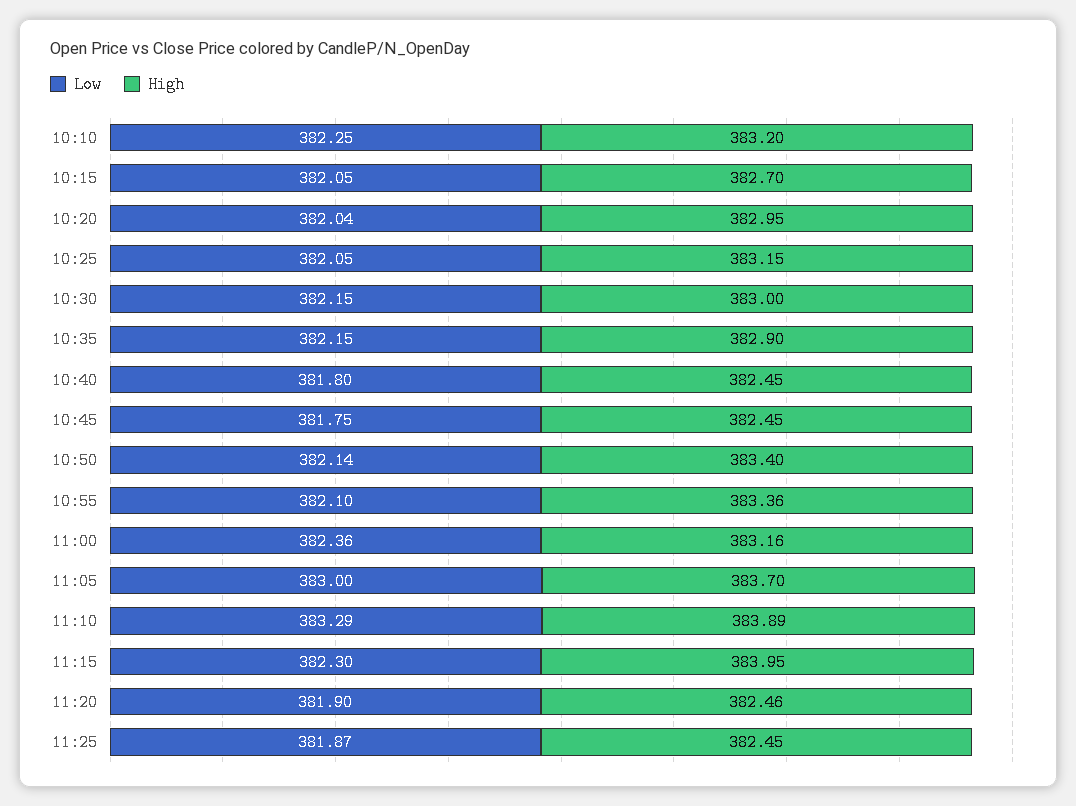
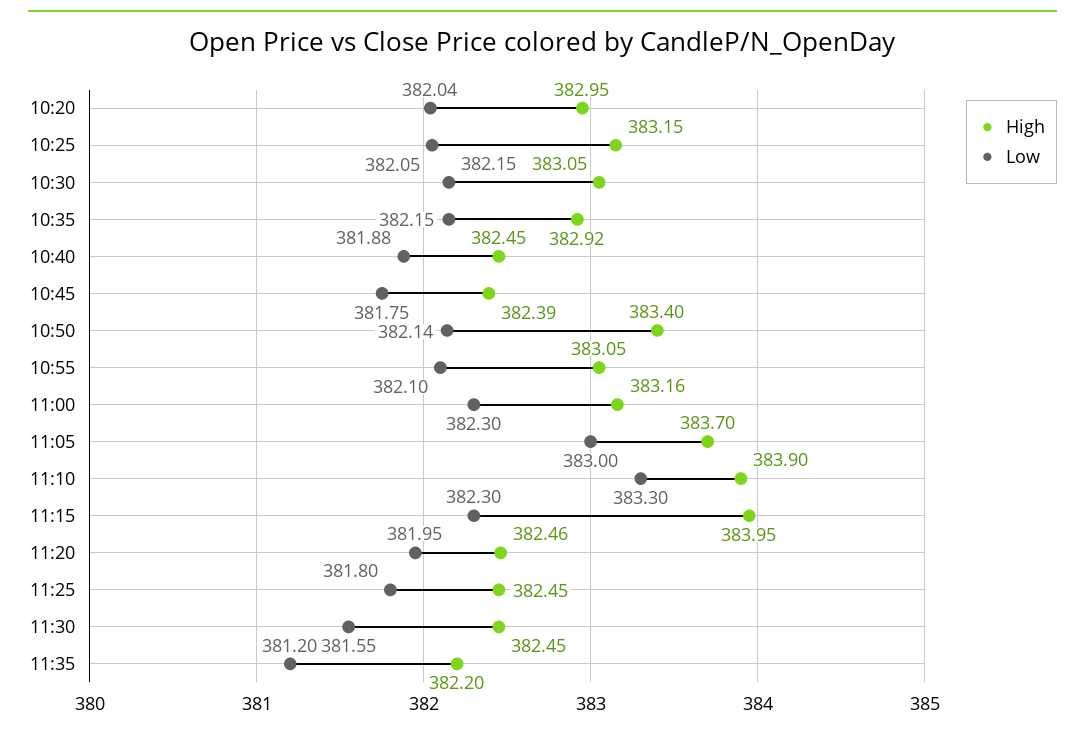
Low, 10:10: 382.25 -> none
High, 10:10: 383.2 -> none
Low, 10:15: 382.05 -> none
High, 10:15: 382.7 -> none
High, 10:30: 383 -> 383.05
High, 10:35: 382.9 -> 382.92
Low, 10:40: 381.8 -> 381.88
High, 10:45: 382.45 -> 382.39
High, 10:55: 383.36 -> 383.05
Low, 11:00: 382.36 -> 382.3
Low, 11:10: 383.29 -> 383.3
High, 11:10: 383.89 -> 383.9
Low, 11:20: 381.9 -> 381.95
Low, 11:25: 381.87 -> 381.8
High, 11:30: none -> 382.45
Low, 11:30: none -> 381.55
High, 11:35: none -> 382.2
Low, 11:35: none -> 381.2

